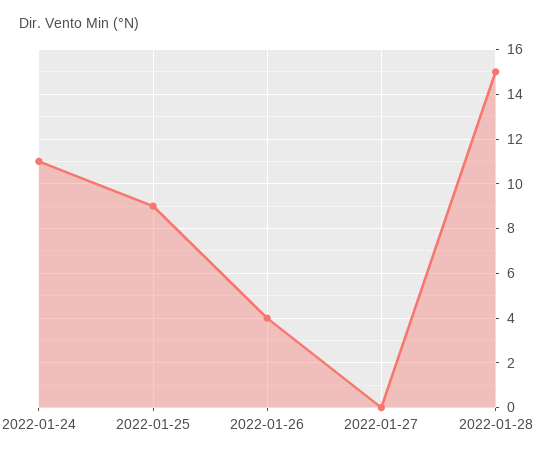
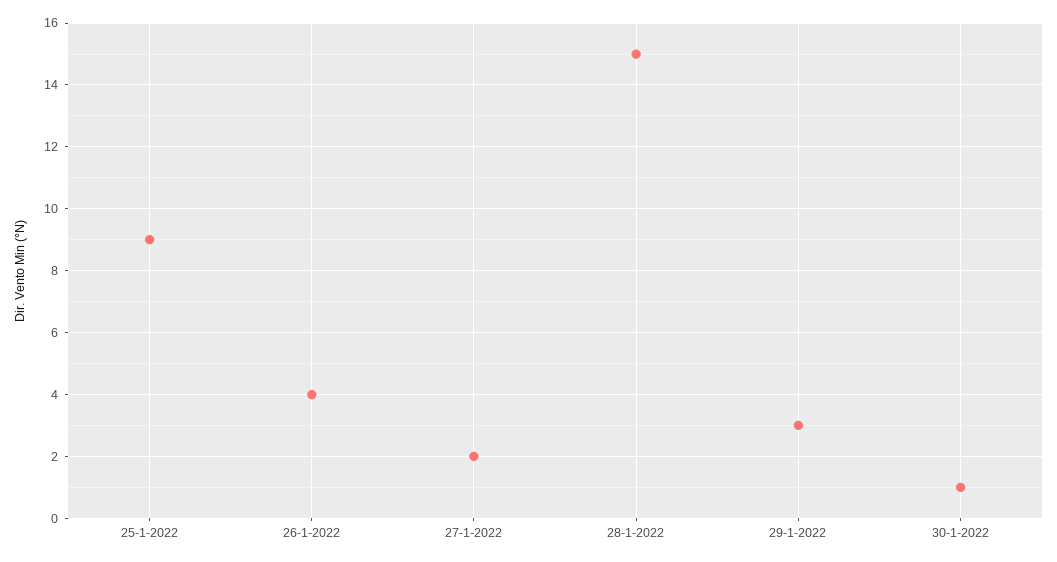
2022-01-24: 11 -> none
2022-01-27: 0 -> 2
29-1-2022: none -> 3
30-1-2022: none -> 1

